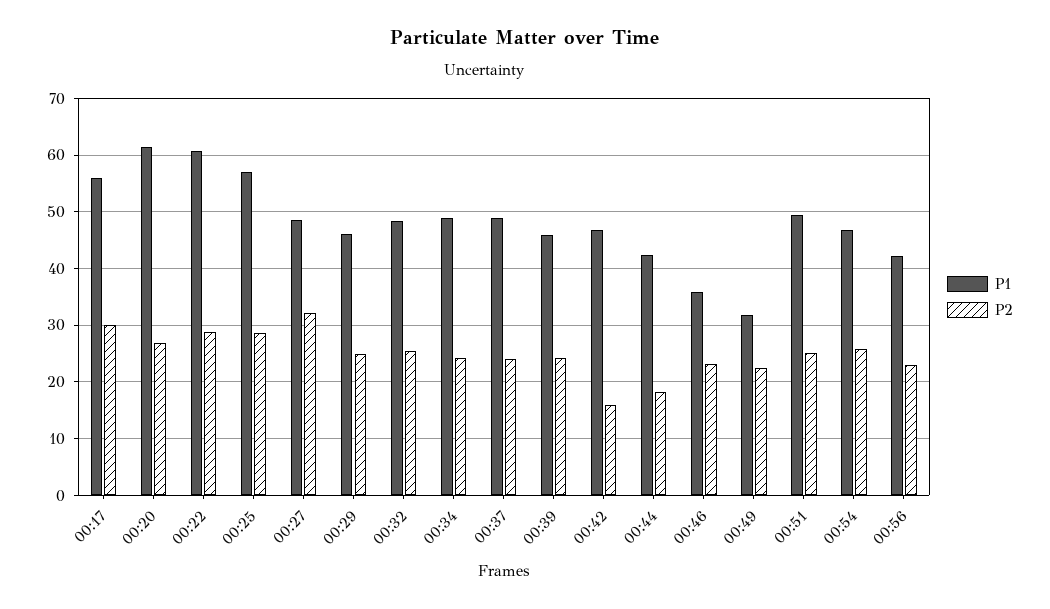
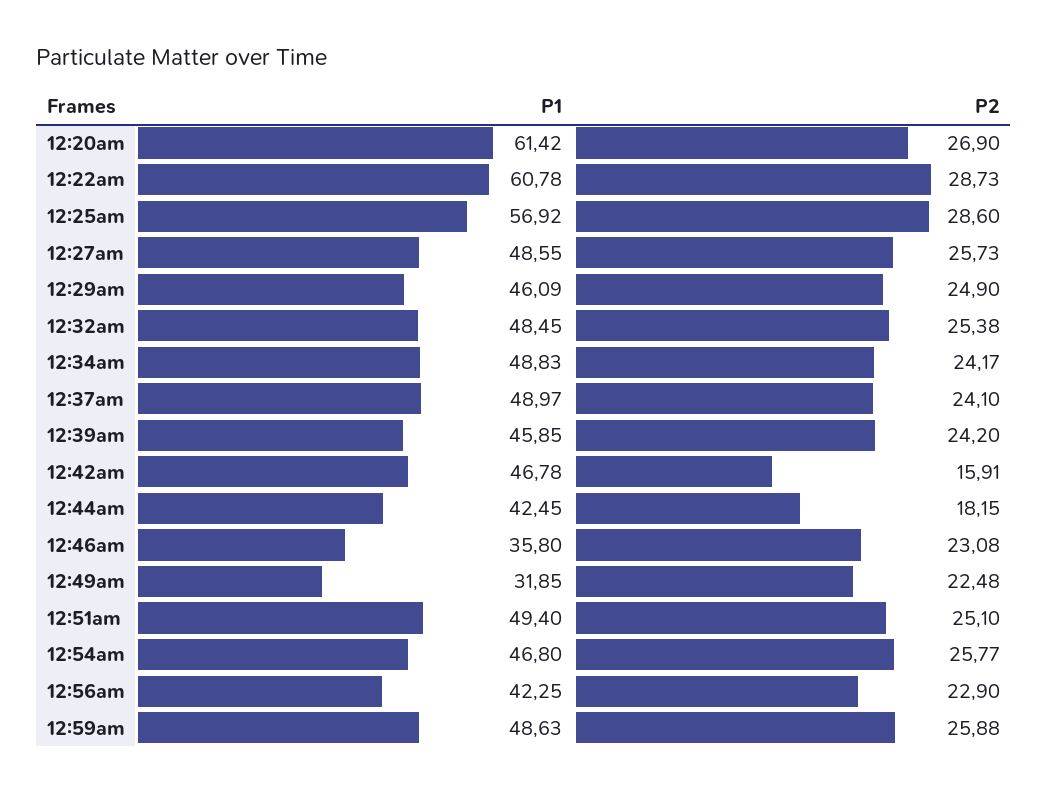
P1, 00:17: 56 -> none
P2, 00:17: 30 -> none
P2, 00:27: 32 -> 25.73
P1, 12:59am: none -> 48.63
P2, 12:59am: none -> 25.88

